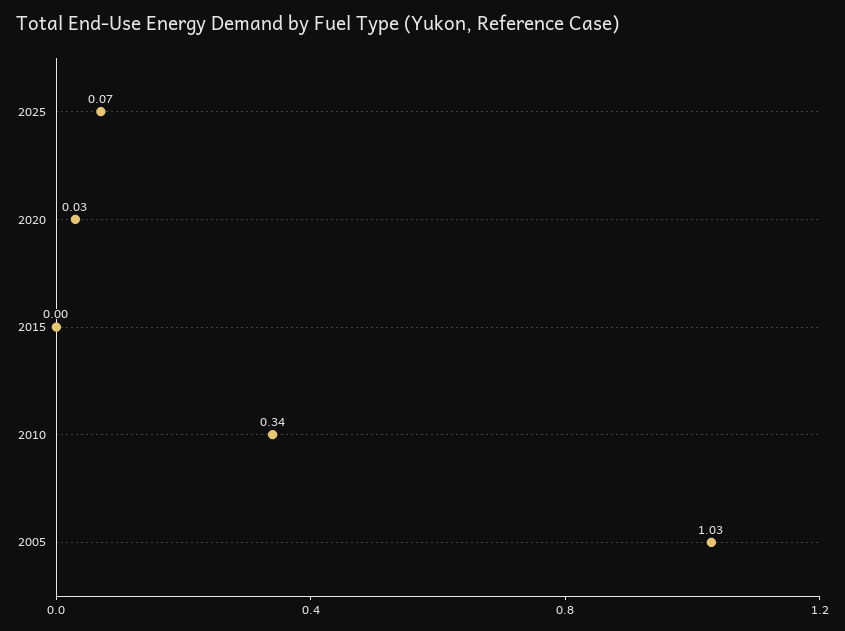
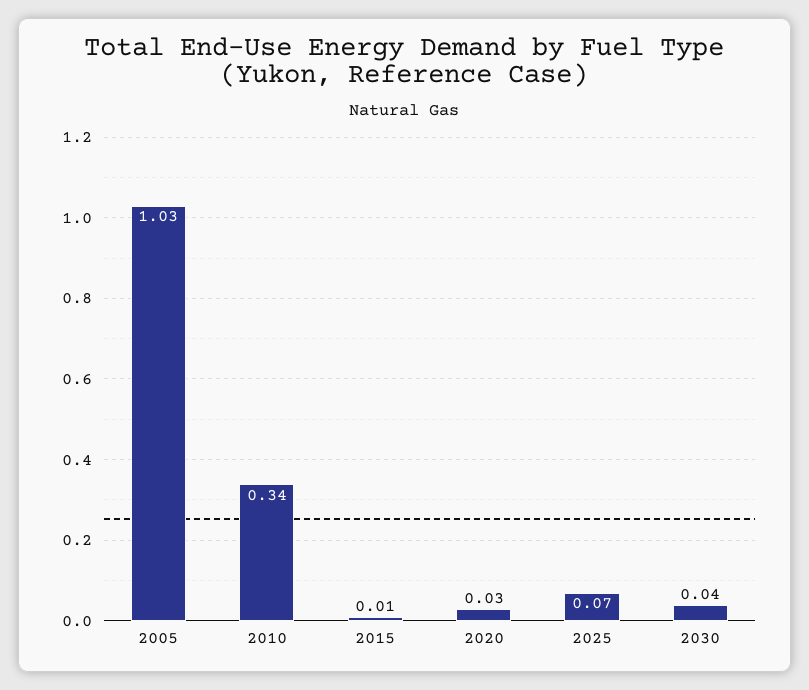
2015: 0 -> 0.01
2030: none -> 0.04

